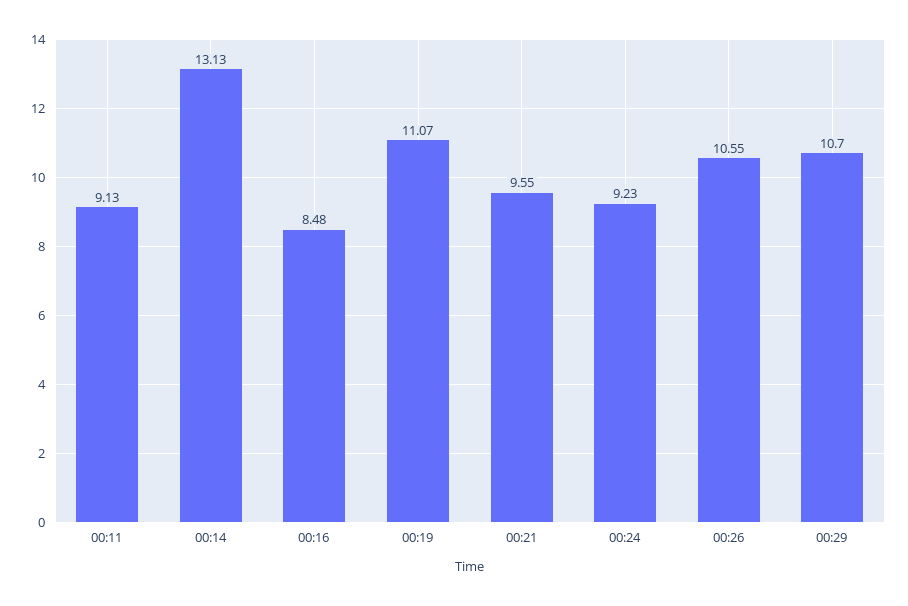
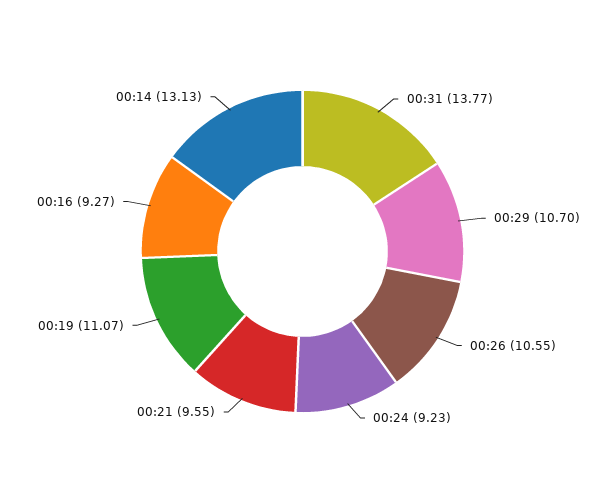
00:11: 9.13 -> none
00:16: 8.48 -> 9.27
00:31: none -> 13.77

